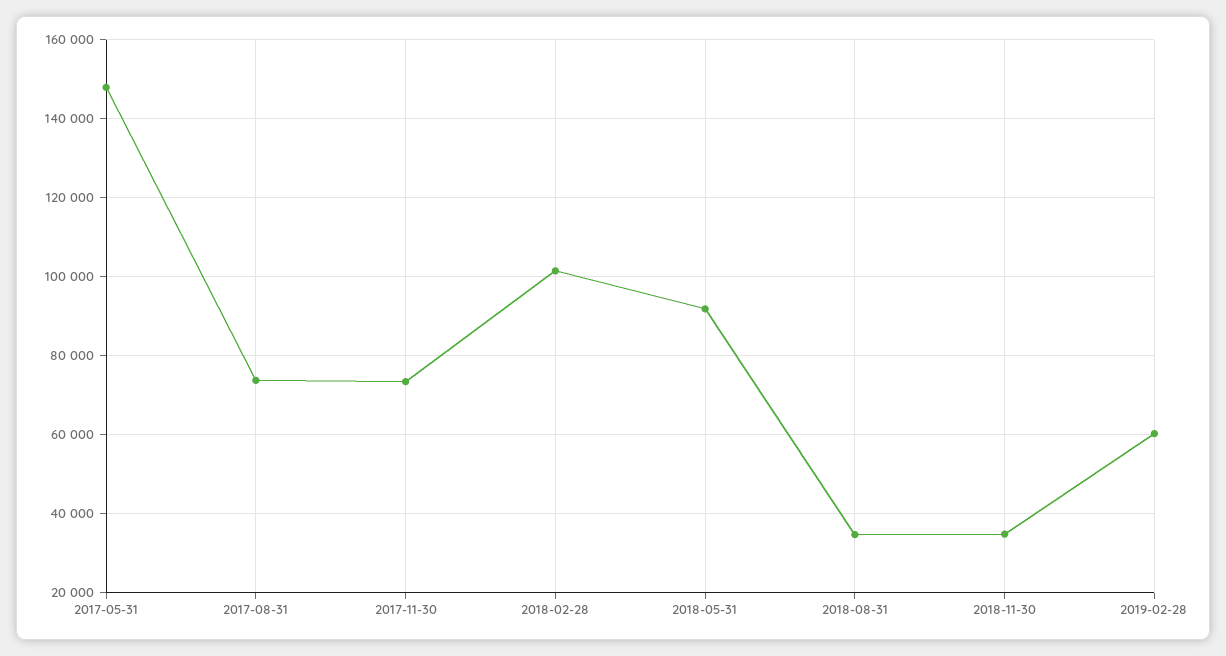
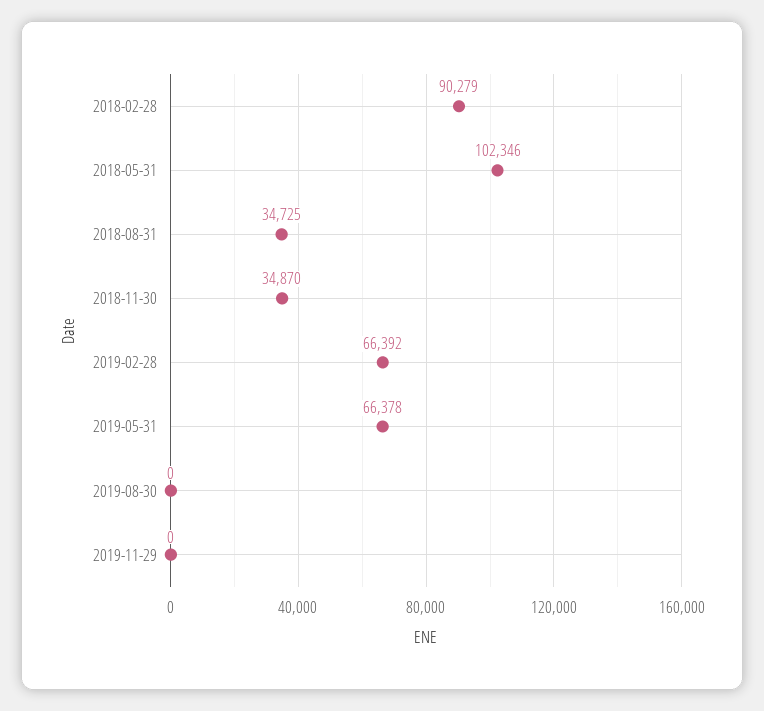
2017-05-31: 148000 -> none
2017-08-31: 74000 -> none
2017-11-30: 74000 -> none
2018-02-28: 102000 -> 90279
2018-05-31: 92000 -> 102346
2019-02-28: 60000 -> 66392
2019-05-31: none -> 66378
2019-08-30: none -> 0
2019-11-29: none -> 0

